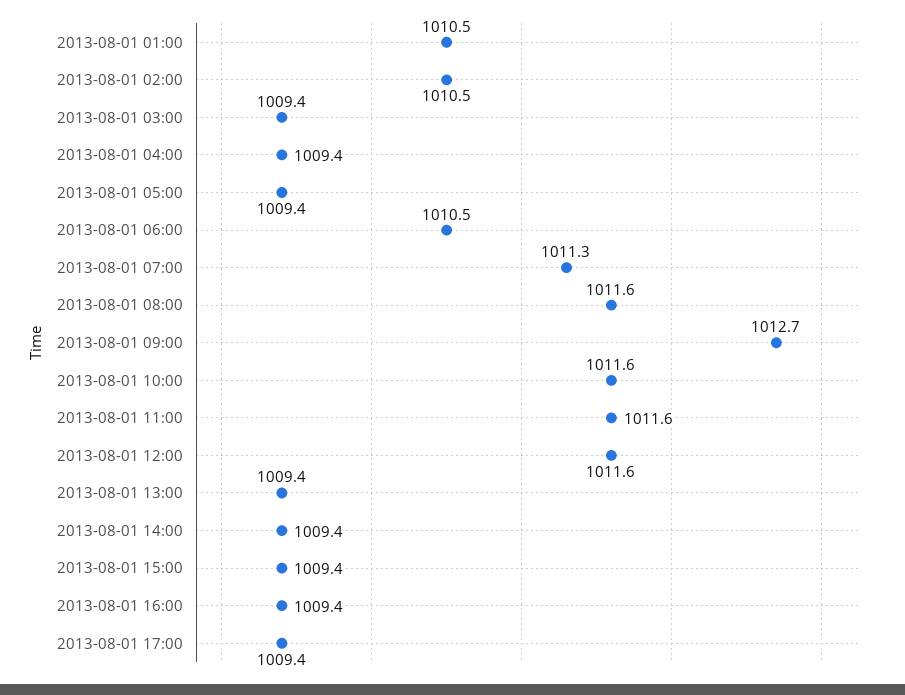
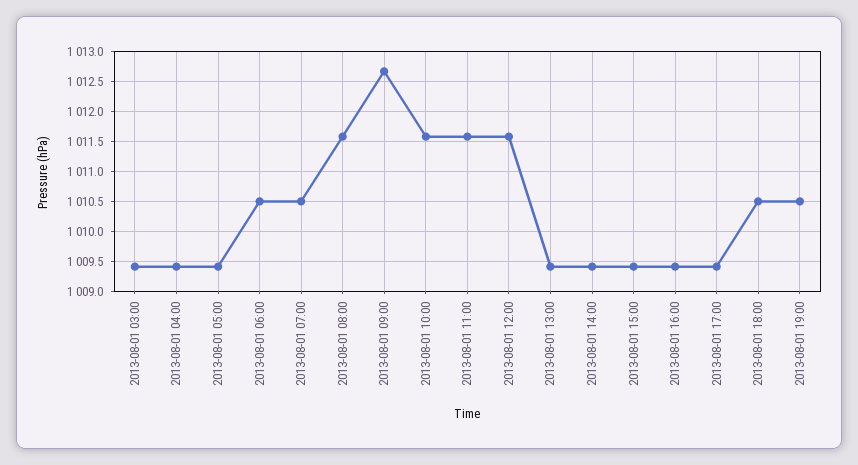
2013-08-01 01:00: 1010.5 -> none
2013-08-01 02:00: 1010.5 -> none
2013-08-01 07:00: 1011.3 -> 1010.5
2013-08-01 18:00: none -> 1010.5
2013-08-01 19:00: none -> 1010.5

